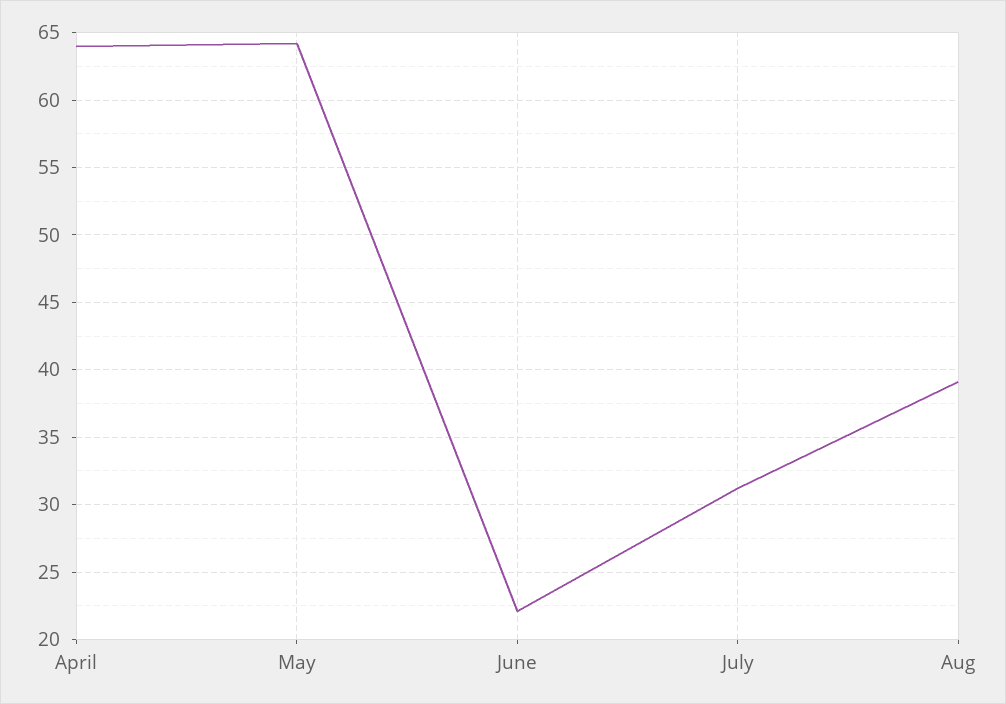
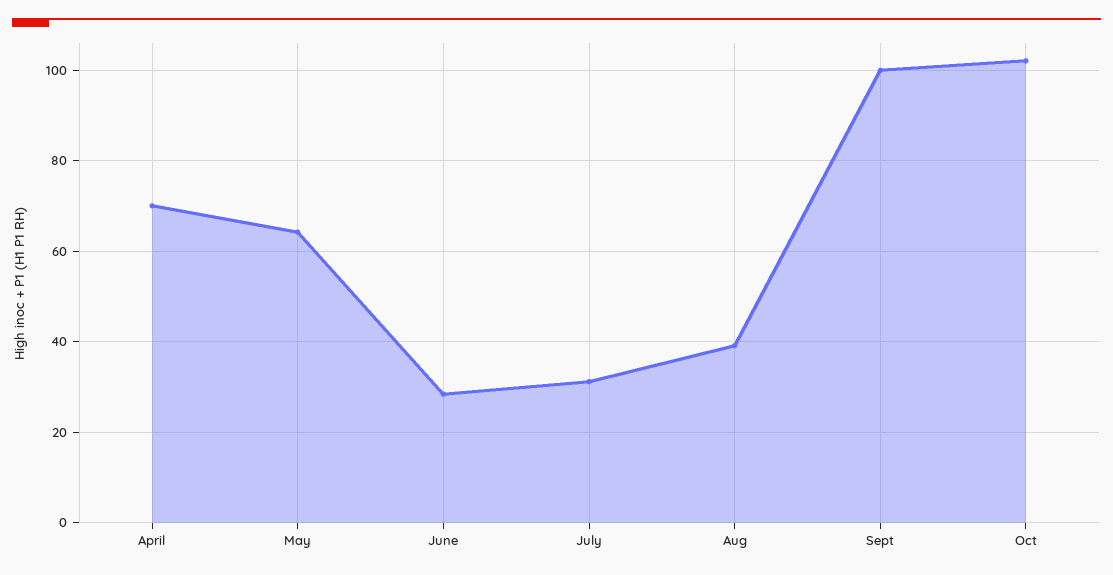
April: 64 -> 70
June: 22 -> 28
Sept: none -> 100
Oct: none -> 102

